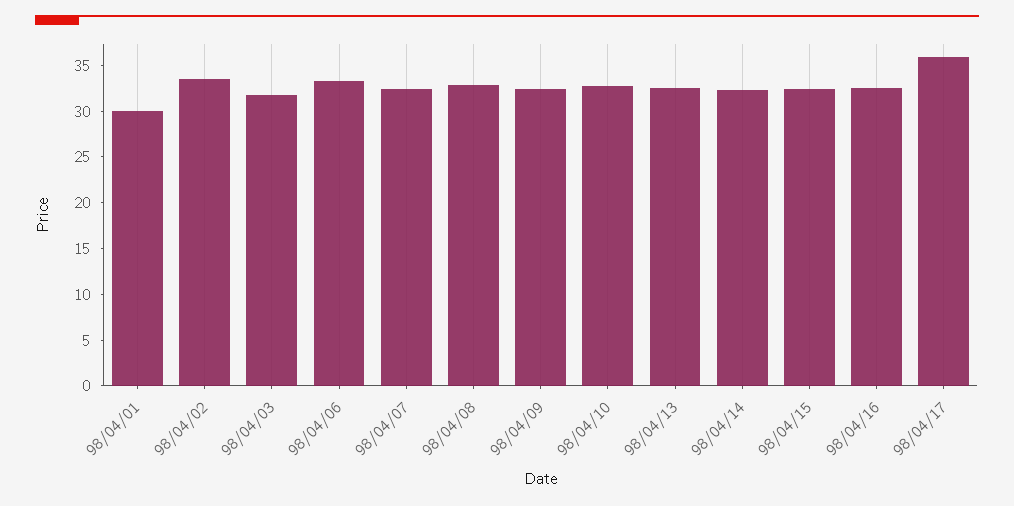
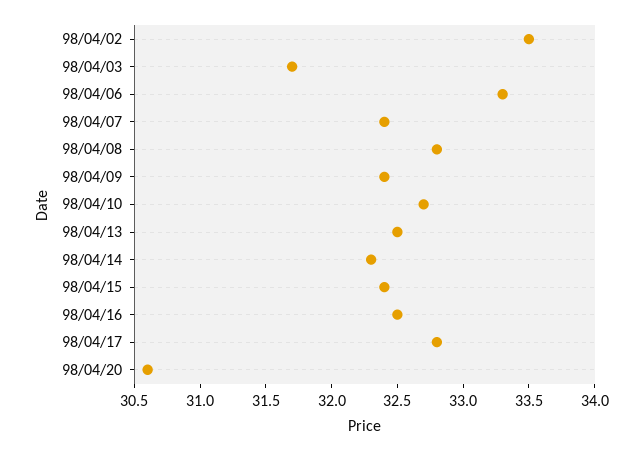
98/04/01: 30 -> none
98/04/17: 36 -> 32.8
98/04/20: none -> 30.6

